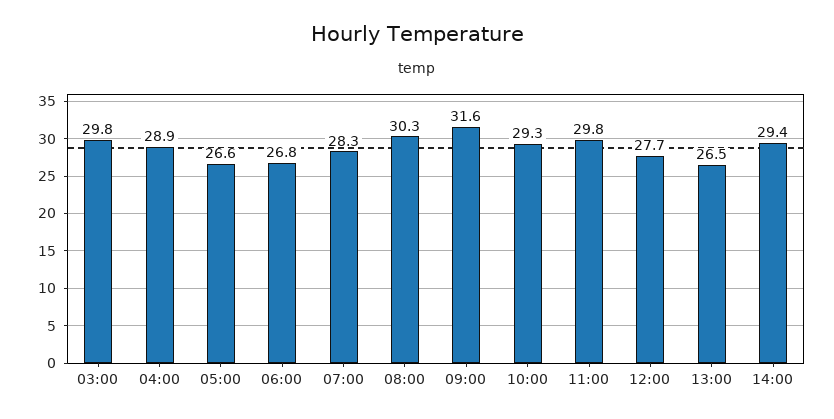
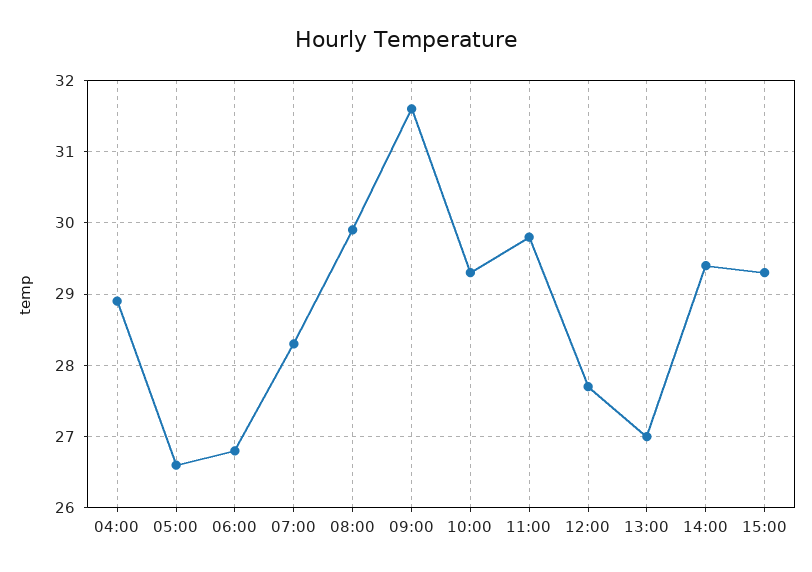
03:00: 29.8 -> none
08:00: 30.3 -> 29.9
13:00: 26.5 -> 27
15:00: none -> 29.3

